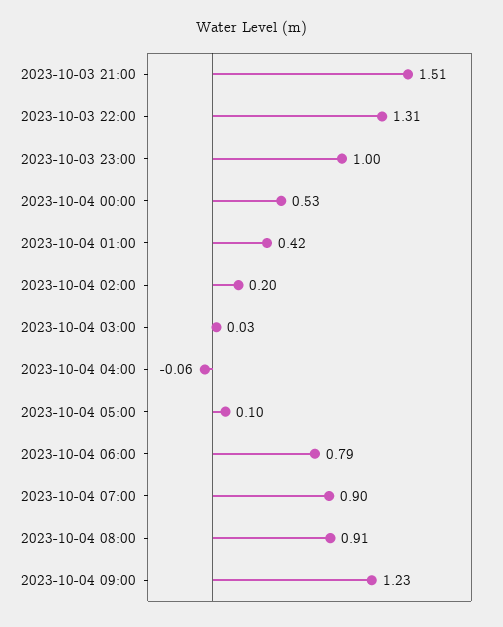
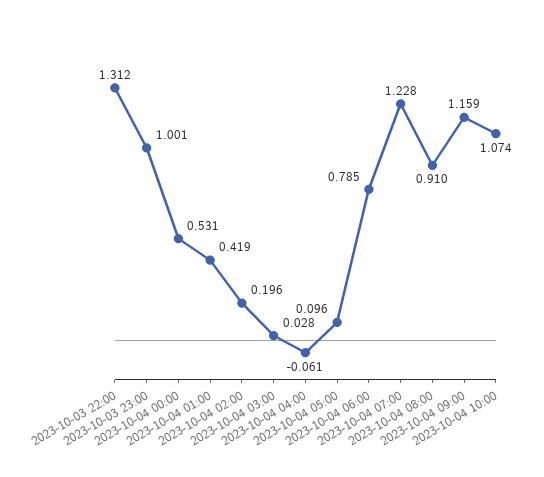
2023-10-03 21:00: 1.51 -> none
2023-10-04 07:00: 0.9 -> 1.228
2023-10-04 09:00: 1.23 -> 1.159
2023-10-04 10:00: none -> 1.074

